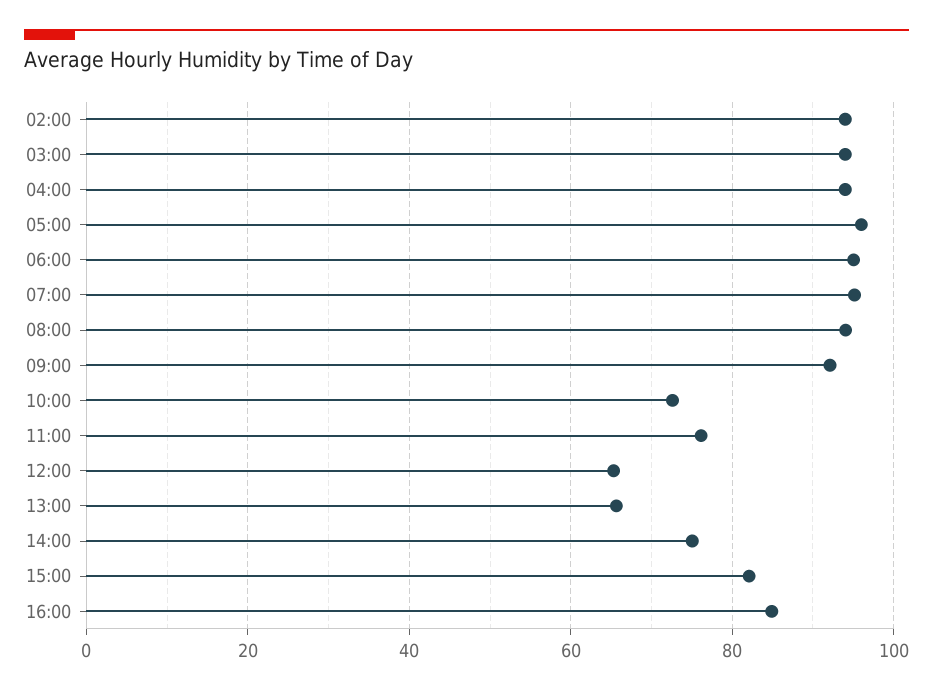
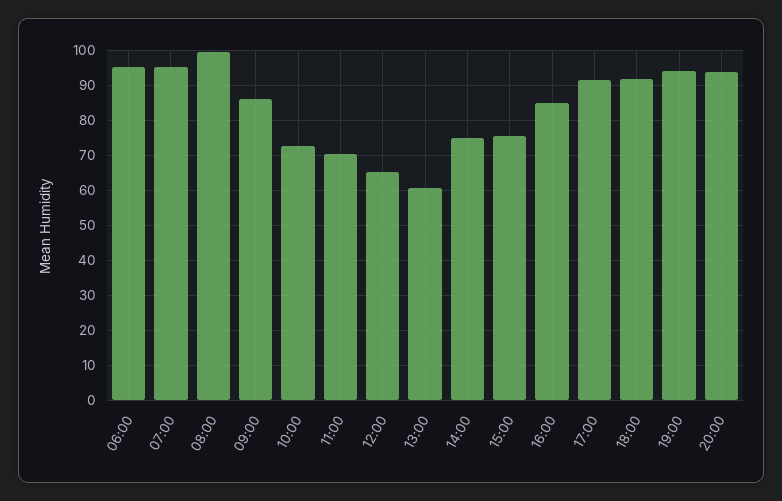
02:00: 94 -> none
03:00: 94 -> none
04:00: 94 -> none
05:00: 96 -> none
08:00: 94 -> 100
09:00: 92 -> 86
11:00: 76 -> 70
13:00: 66 -> 60
15:00: 82 -> 76
17:00: none -> 92
18:00: none -> 92
19:00: none -> 94
20:00: none -> 94

